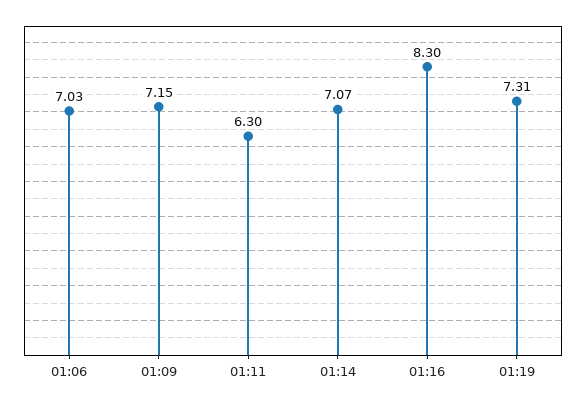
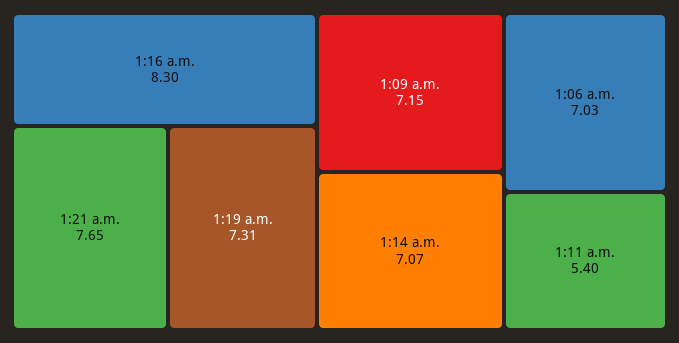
01:11: 6.3 -> 5.4
1:21 a.m.: none -> 7.65

